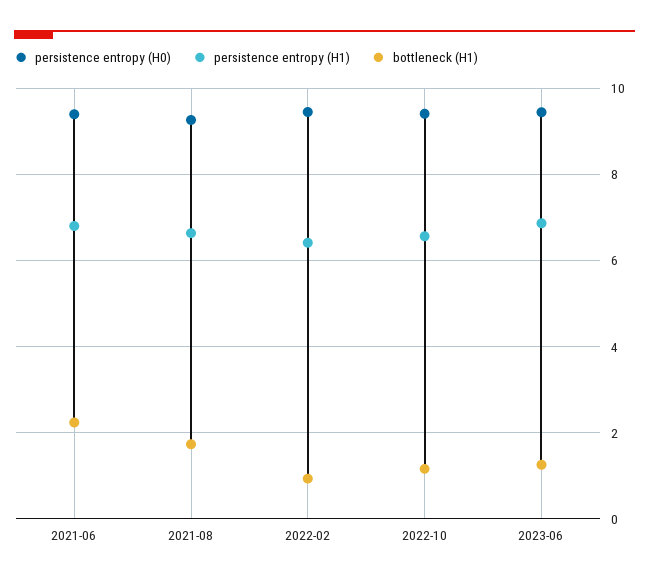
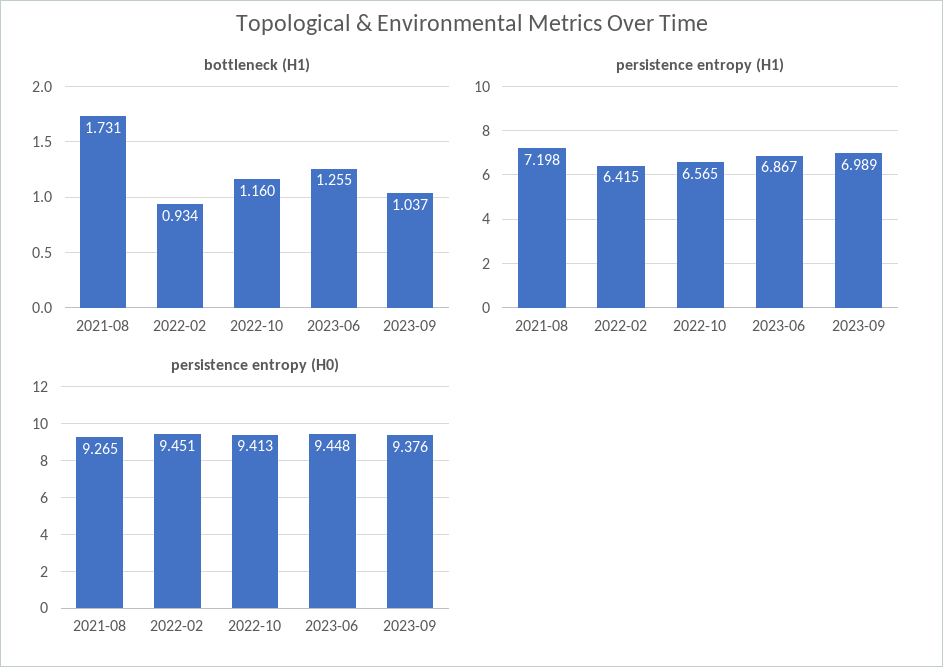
persistence entropy (H0), 2021-06: 9.4 -> none
persistence entropy (H1), 2021-06: 6.8 -> none
bottleneck (H1), 2021-06: 2.2 -> none
persistence entropy (H1), 2021-08: 6.6 -> 7.198
bottleneck (H1), 2023-09: none -> 1.037
persistence entropy (H1), 2023-09: none -> 6.989
persistence entropy (H0), 2023-09: none -> 9.376

